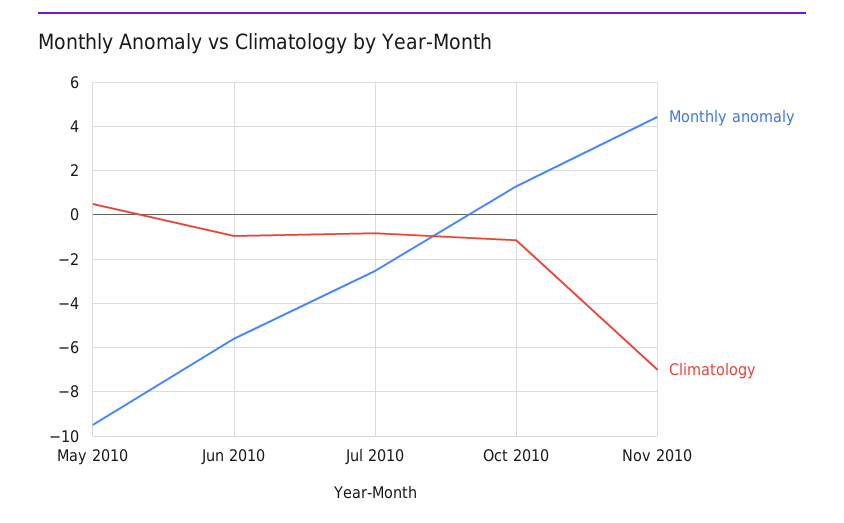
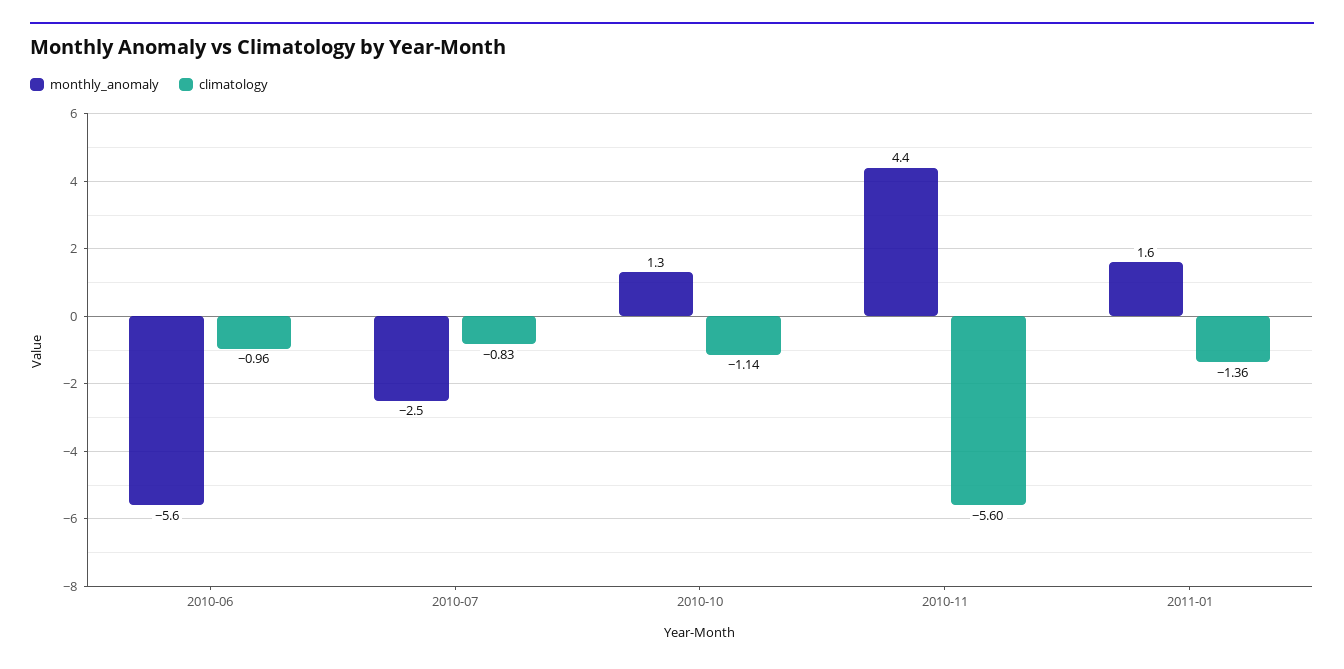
Monthly anomaly, May 2010: -9.5 -> none
Climatology, May 2010: 0.5 -> none
Climatology, Nov 2010: -7 -> -5.6
Monthly anomaly, 2011-01: none -> 1.6
Climatology, 2011-01: none -> -1.36

